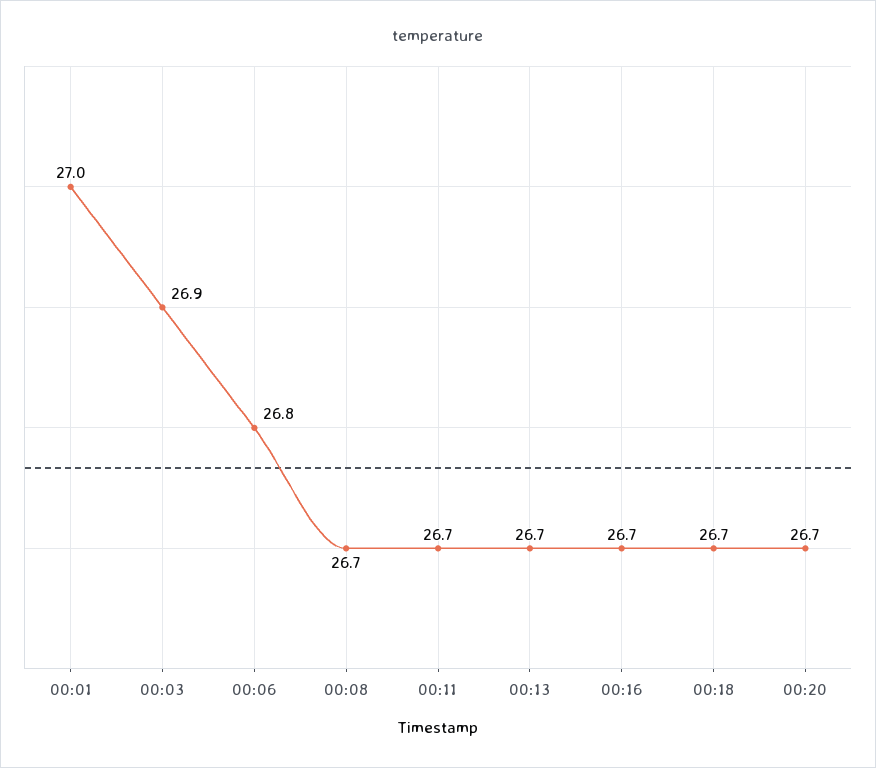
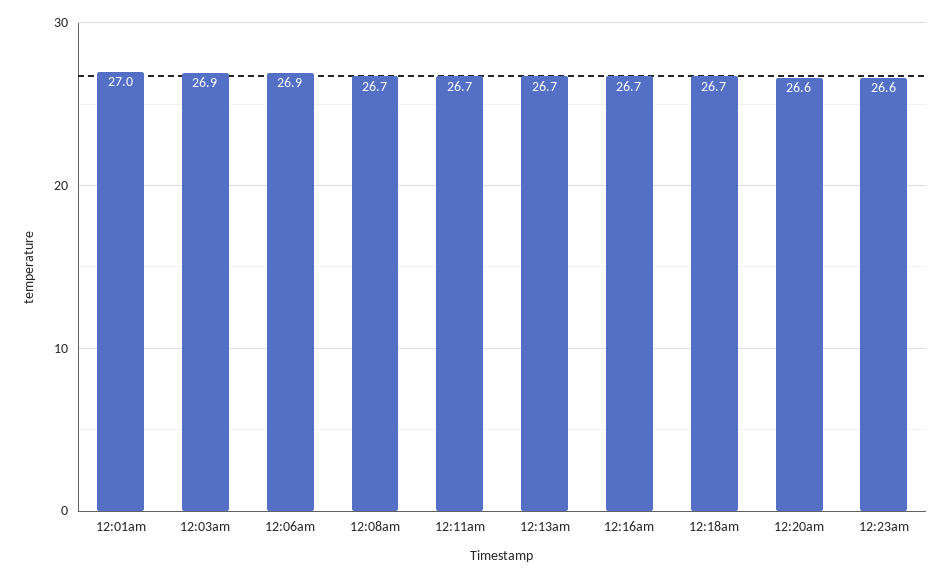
00:06: 26.8 -> 26.9
00:20: 26.7 -> 26.6
12:23am: none -> 26.6

